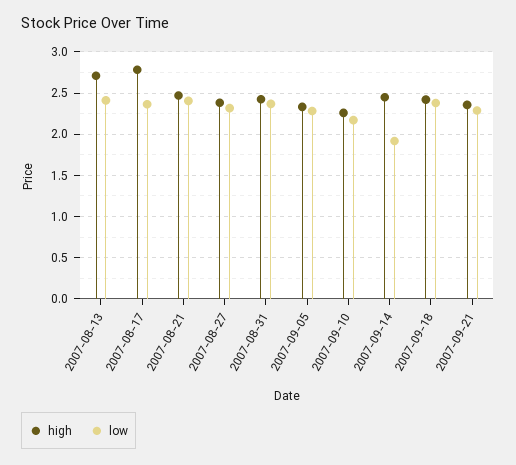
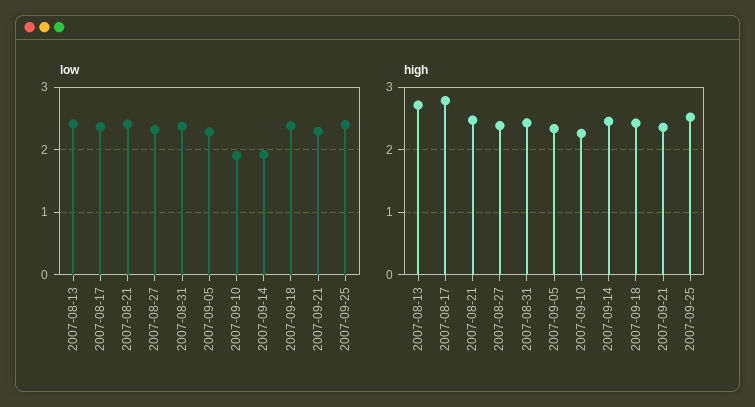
low, 2007-09-10: 2.2 -> 1.9
low, 2007-09-25: none -> 2.4
high, 2007-09-25: none -> 2.5

